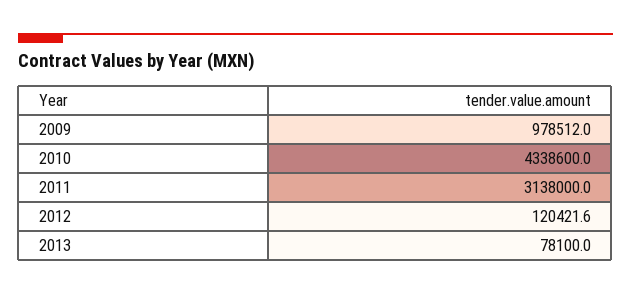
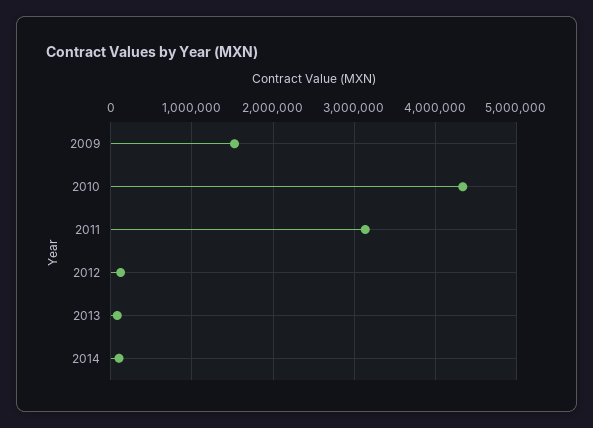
2009: 978512 -> 1500000
2014: none -> 100000

